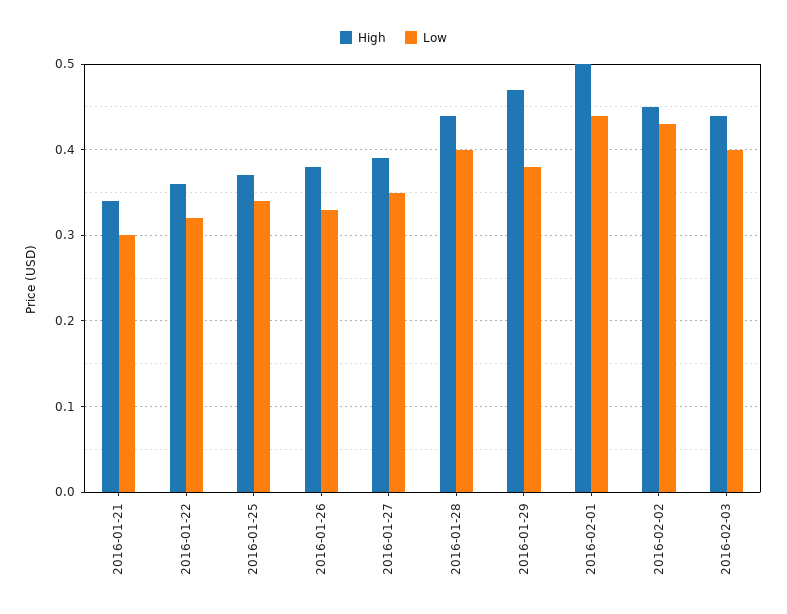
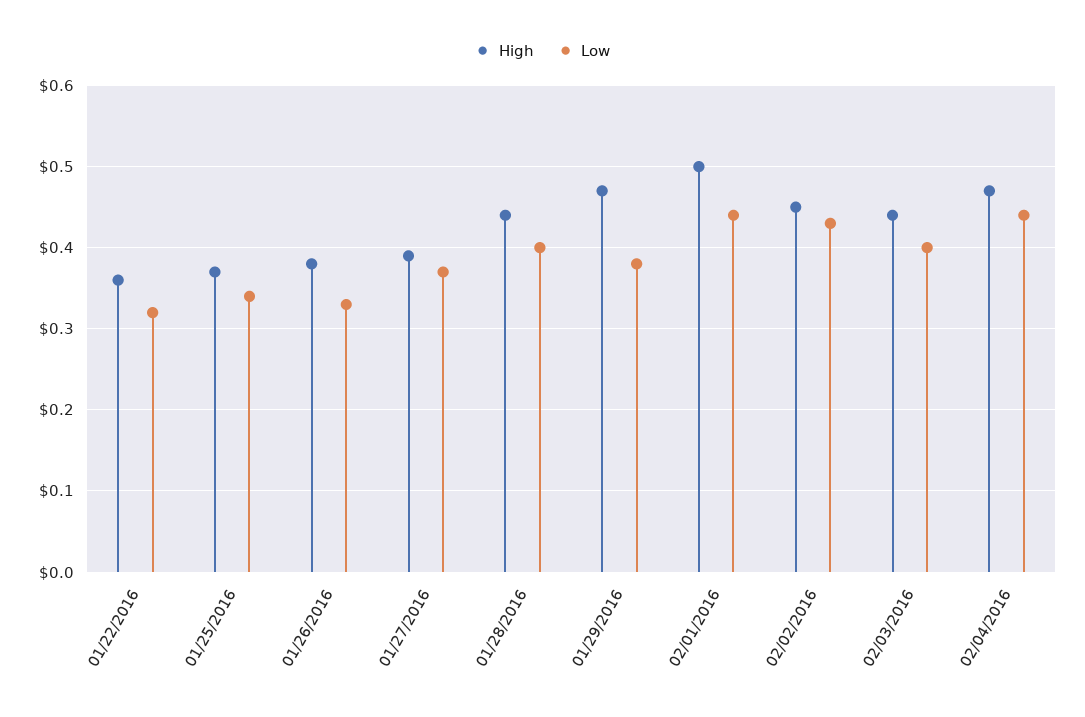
High, 2016-01-21: 0.34 -> none
Low, 2016-01-21: 0.3 -> none
Low, 2016-01-27: 0.35 -> 0.37
High, 02/04/2016: none -> 0.47
Low, 02/04/2016: none -> 0.44

